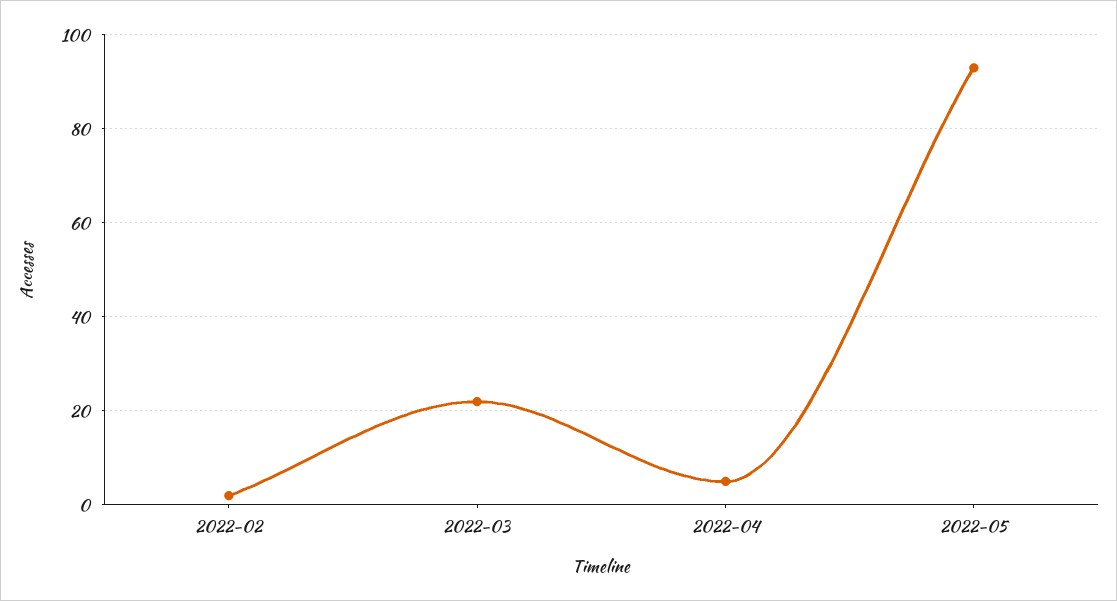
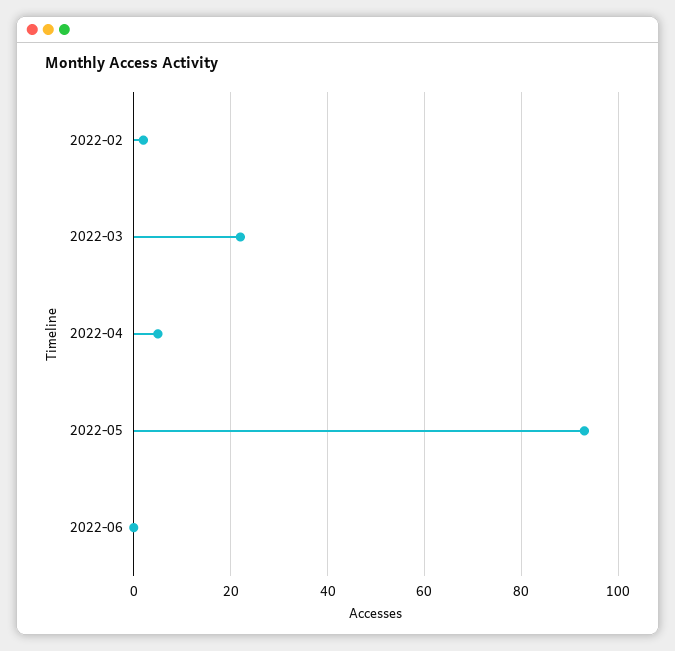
2022-06: none -> 0

